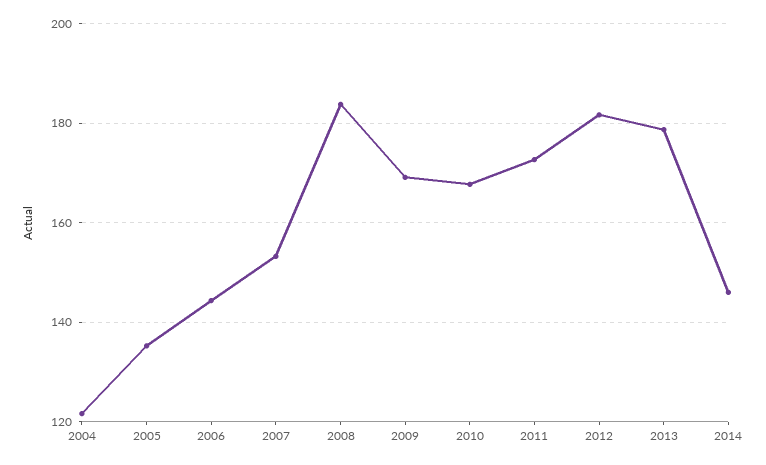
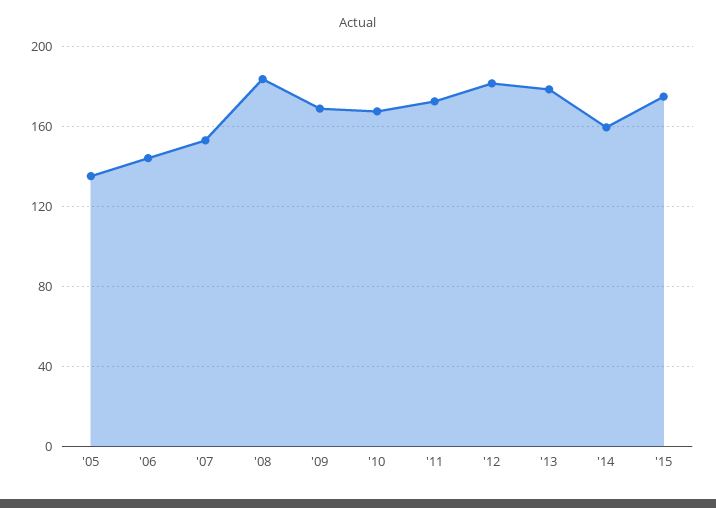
2004: 122 -> none
2014: 146 -> 160
'15: none -> 175

